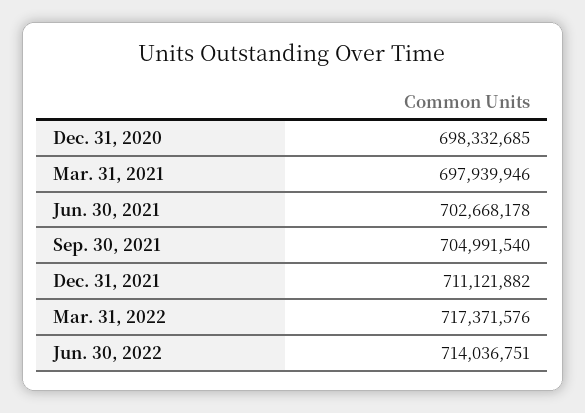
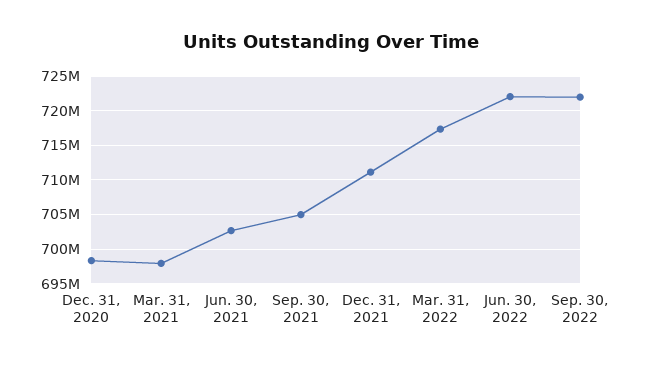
Jun. 30, 2022: 714036751 -> 722000000
Sep. 30, 2022: none -> 722000000

